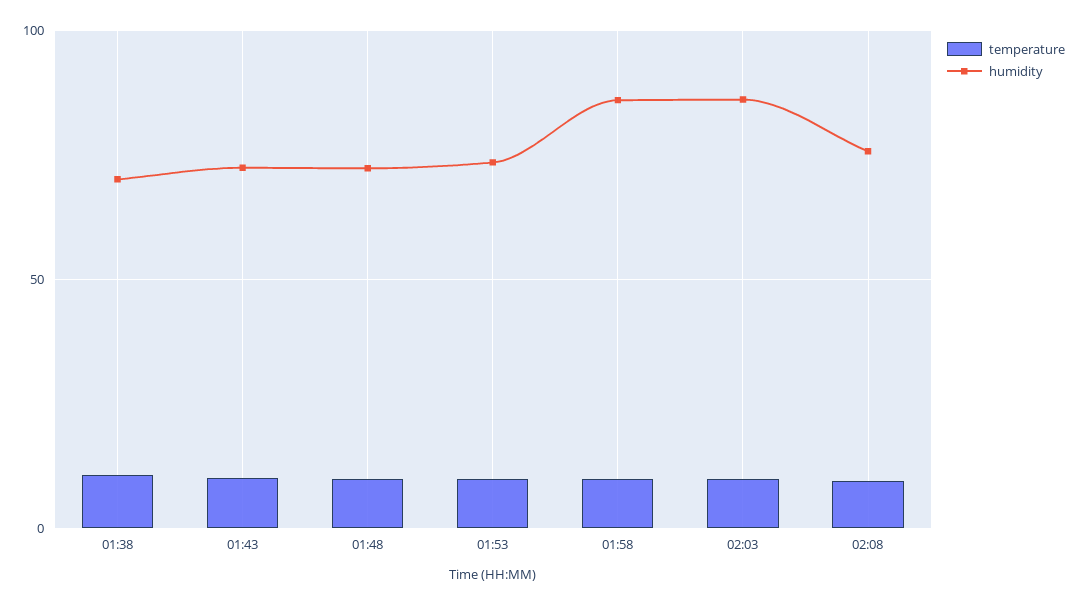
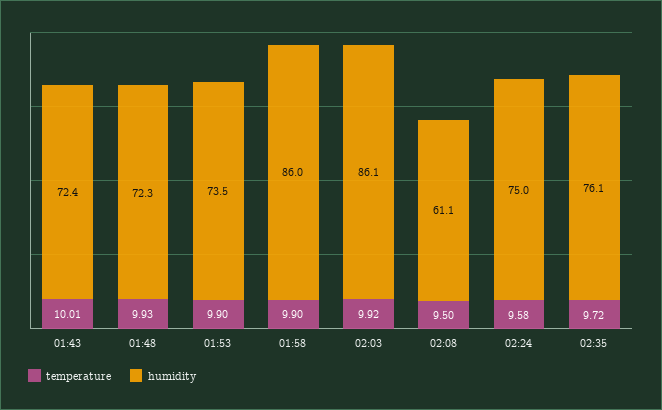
temperature, 01:38: 10 -> none
humidity, 01:38: 70 -> none
humidity, 02:08: 75 -> 61.1
temperature, 02:24: none -> 9.58
humidity, 02:24: none -> 75
temperature, 02:35: none -> 9.72
humidity, 02:35: none -> 76.1

